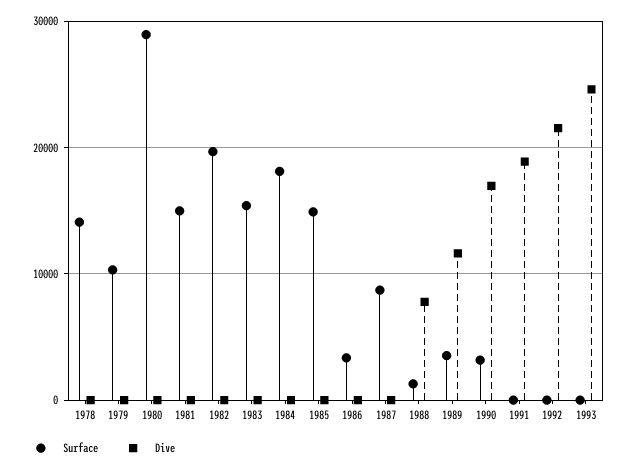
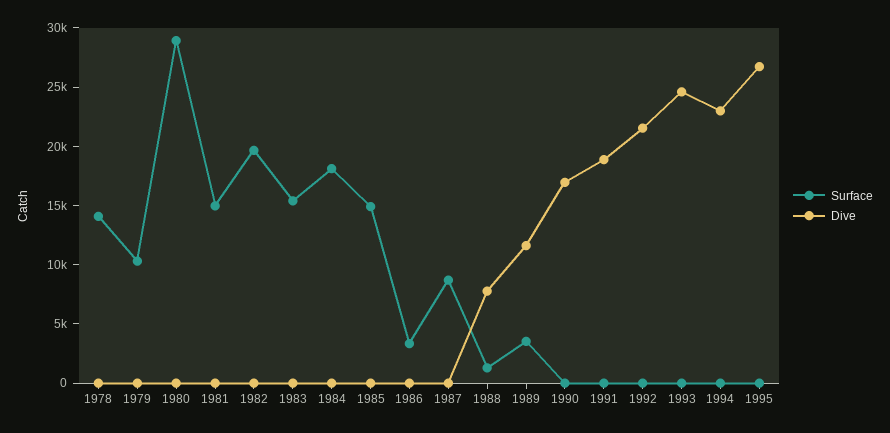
Surface, 1990: 3000 -> 0
Surface, 1994: none -> 0
Dive, 1994: none -> 23000
Surface, 1995: none -> 0
Dive, 1995: none -> 27000

